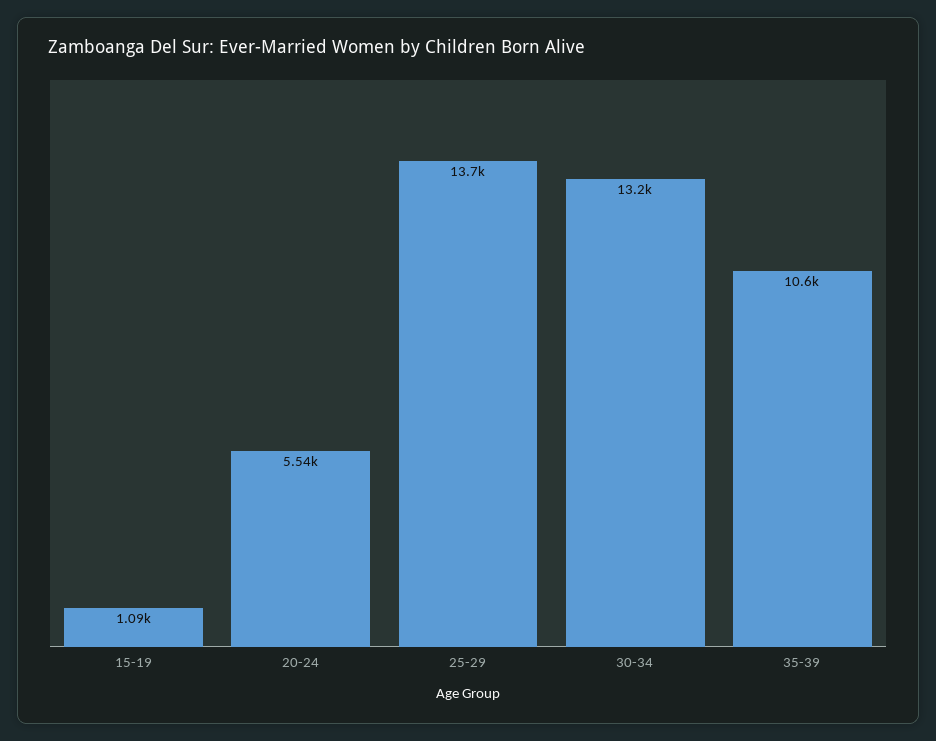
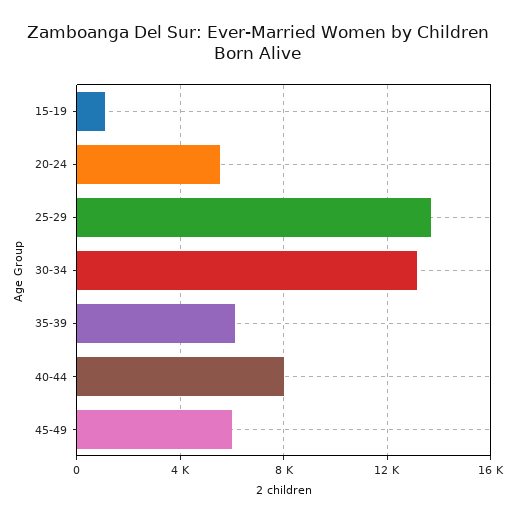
35-39: 10600 -> 6000
40-44: none -> 8000
45-49: none -> 6000

